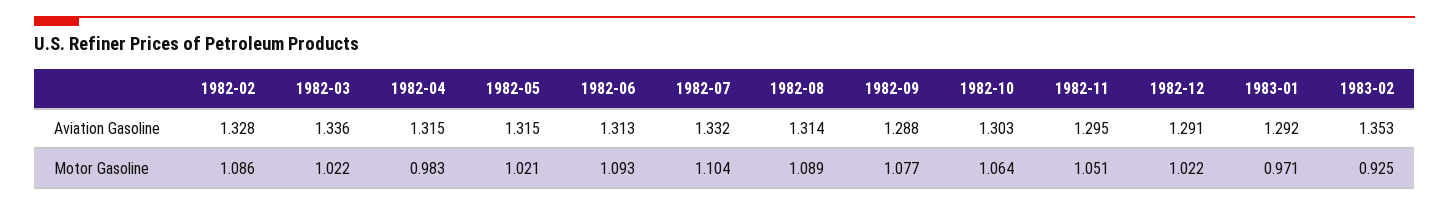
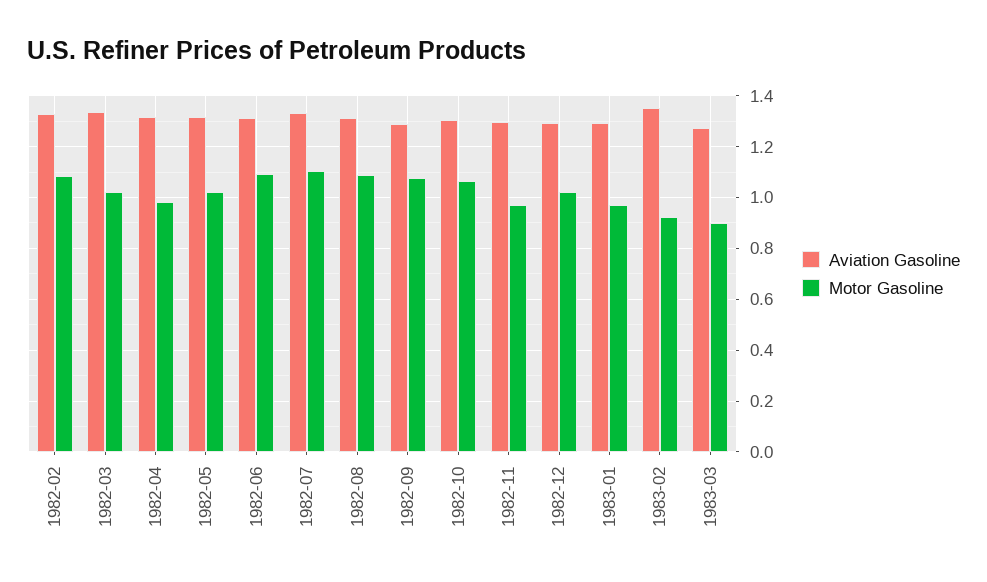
Motor Gasoline, 1982-11: 1.051 -> 0.975
Aviation Gasoline, 1983-03: none -> 1.275
Motor Gasoline, 1983-03: none -> 0.9

